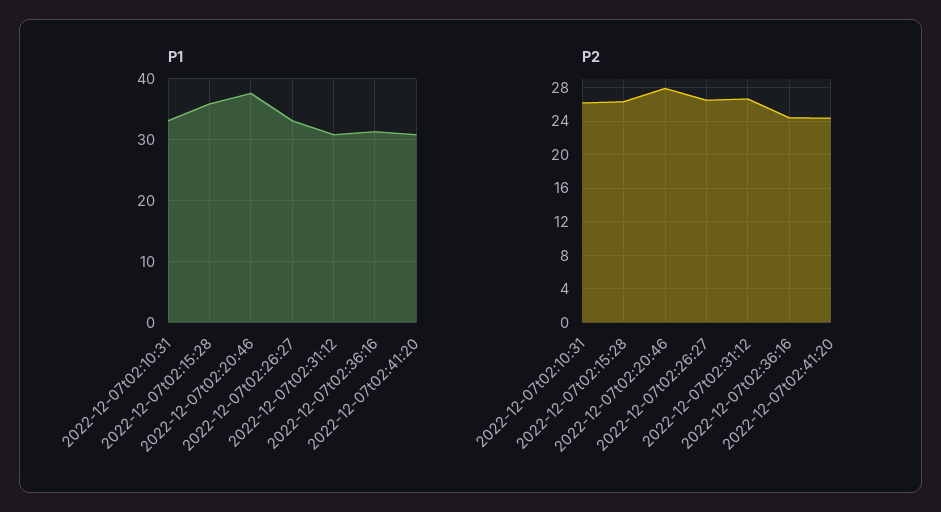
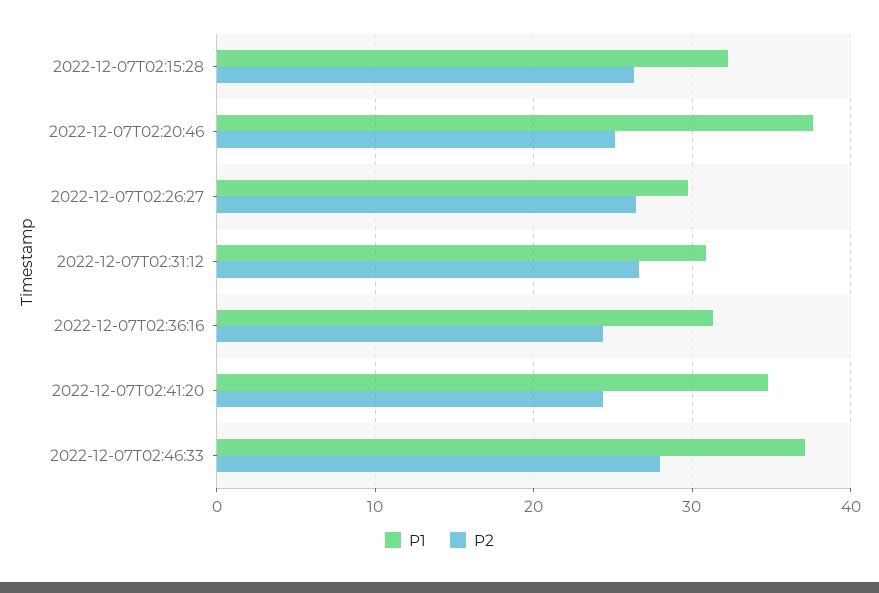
P1, 2022-12-07t02:10:31: 33 -> none
P1, 2022-12-07t02:15:28: 36 -> 32
P1, 2022-12-07t02:26:27: 33 -> 30
P1, 2022-12-07t02:41:20: 31 -> 35
P2, 2022-12-07t02:10:31: 26 -> none
P2, 2022-12-07t02:20:46: 28 -> 25
P1, 2022-12-07T02:46:33: none -> 37
P2, 2022-12-07T02:46:33: none -> 28

